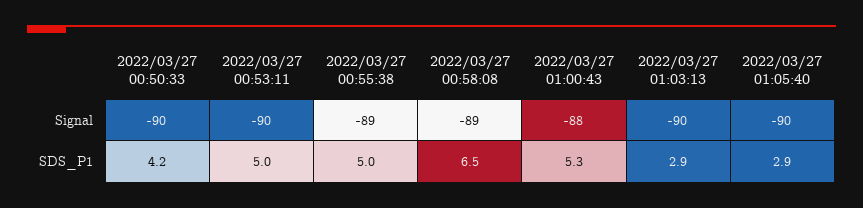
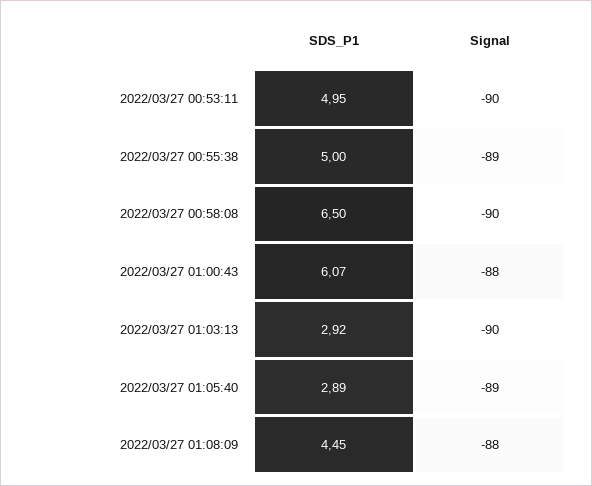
2022/03/27 00:50:33, Signal: -90 -> none
2022/03/27 00:58:08, Signal: -89 -> -90
2022/03/27 01:05:40, Signal: -90 -> -89
2022/03/27 00:50:33, SDS_P1: 4.2 -> none
2022/03/27 01:00:43, SDS_P1: 5.3 -> 6.07
2022/03/27 01:08:09, SDS_P1: none -> 4.45
2022/03/27 01:08:09, Signal: none -> -88

